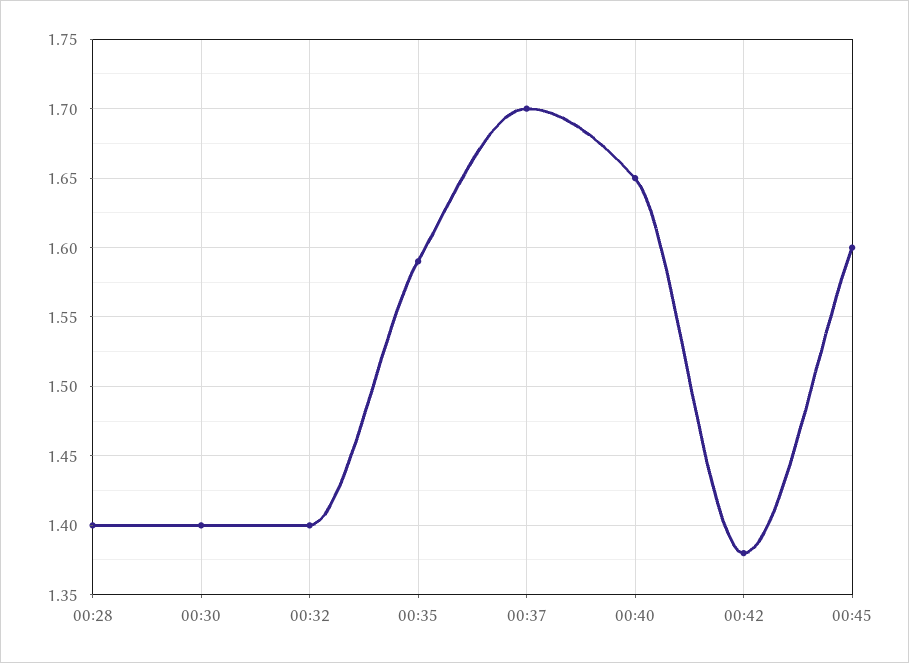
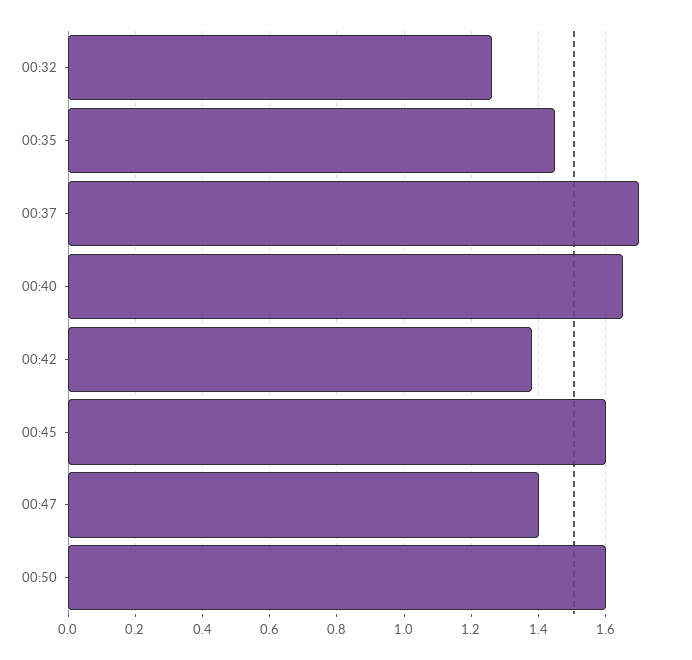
00:28: 1.4 -> none
00:30: 1.4 -> none
00:32: 1.4 -> 1.25
00:35: 1.59 -> 1.45
00:47: none -> 1.4
00:50: none -> 1.6

